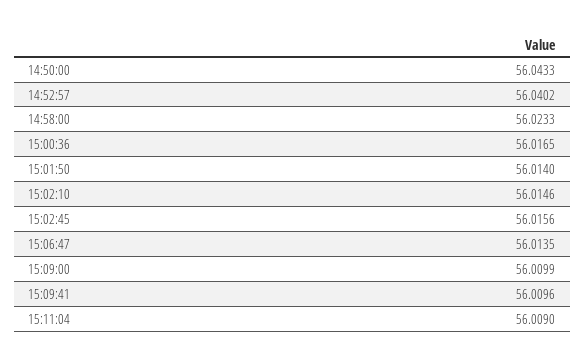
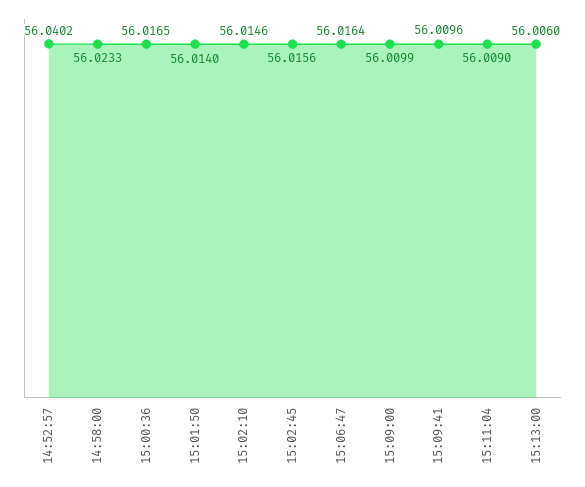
14:50:00: 56.0433 -> none
15:06:47: 56.0135 -> 56.0164
15:13:00: none -> 56.006

